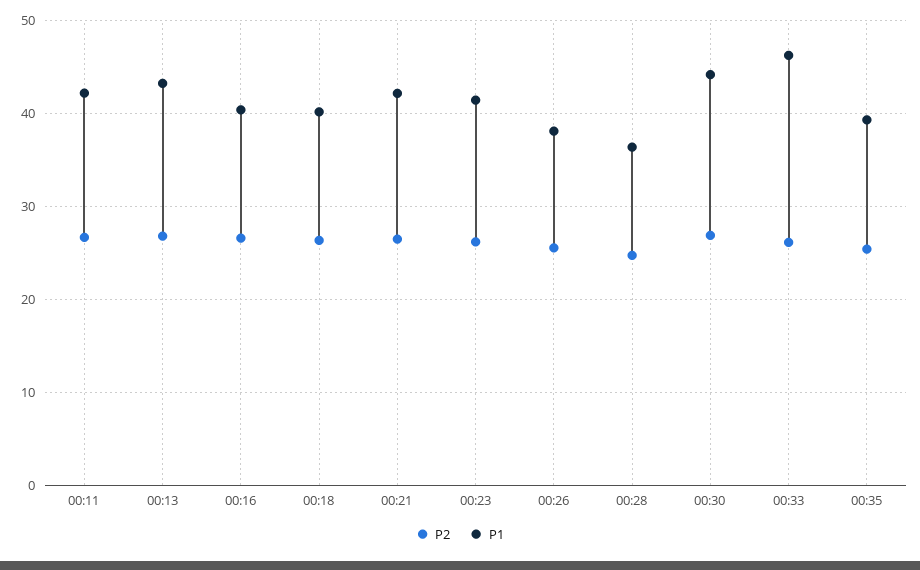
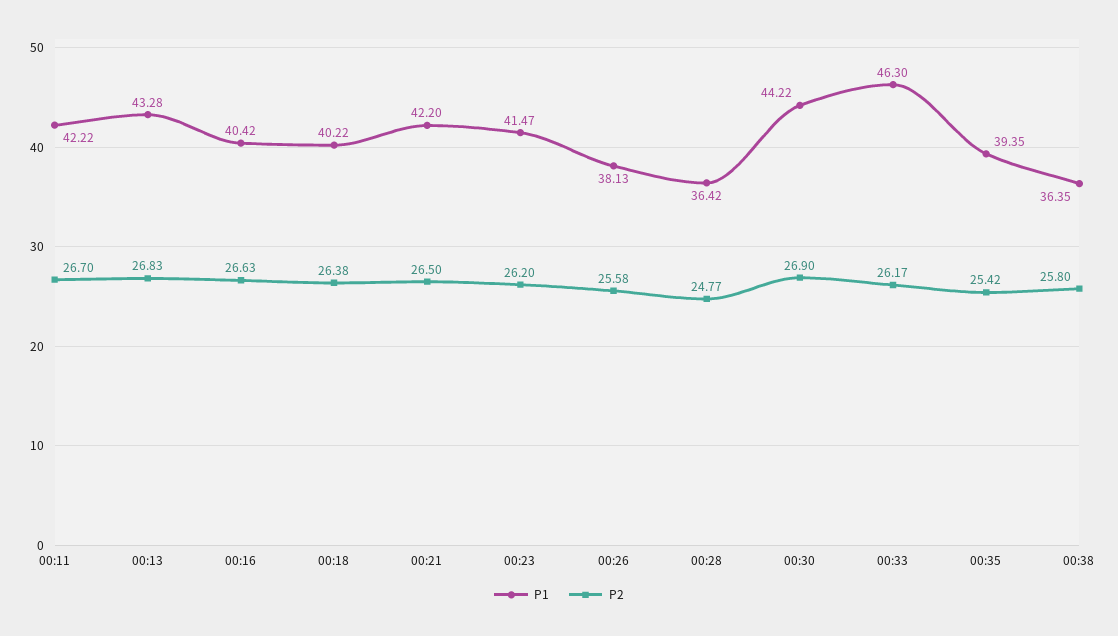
P1, 00:38: none -> 36.35
P2, 00:38: none -> 25.8

